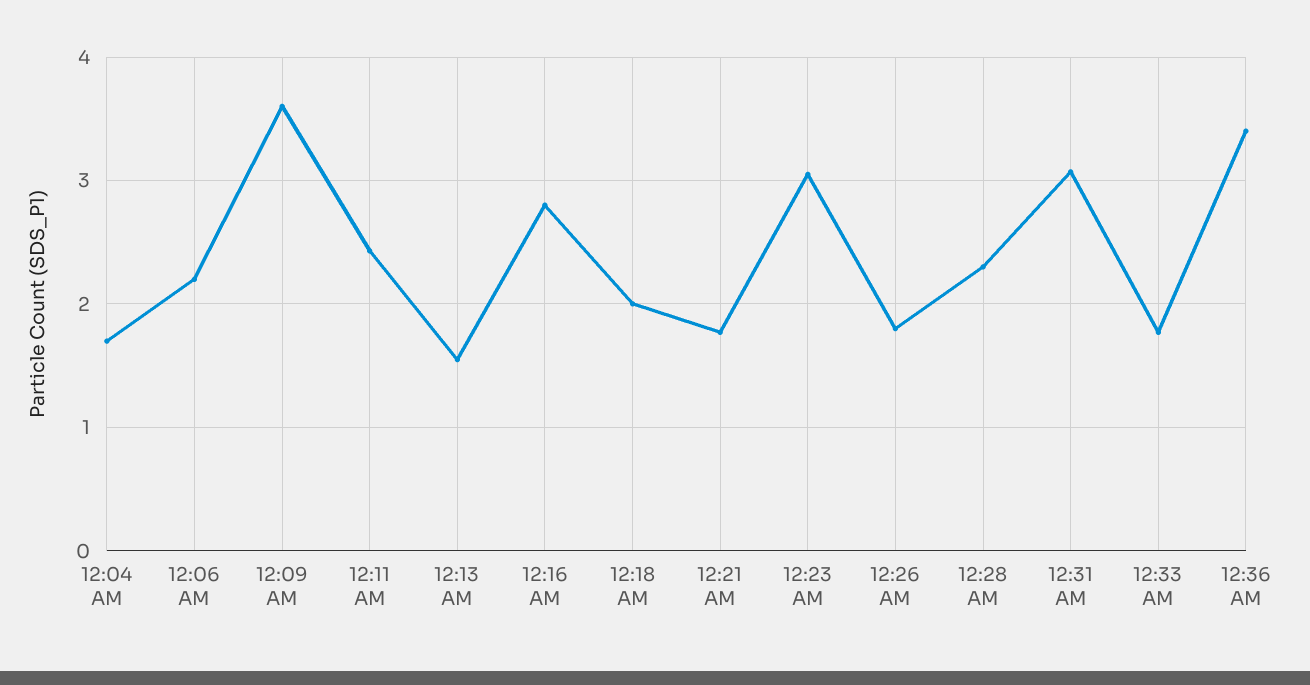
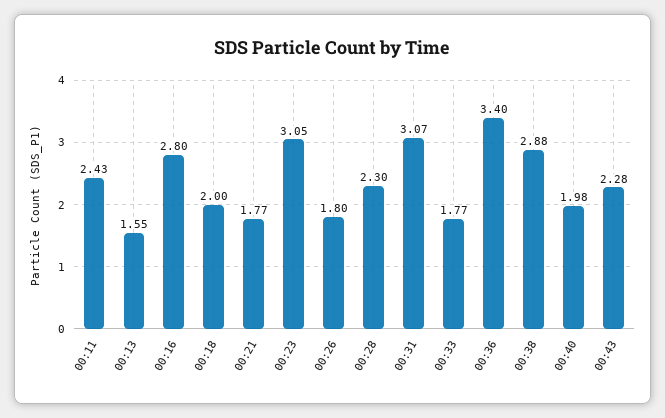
12:04 AM: 1.7 -> none
12:06 AM: 2.2 -> none
12:09 AM: 3.6 -> none
00:38: none -> 2.88
00:40: none -> 1.98
00:43: none -> 2.28

